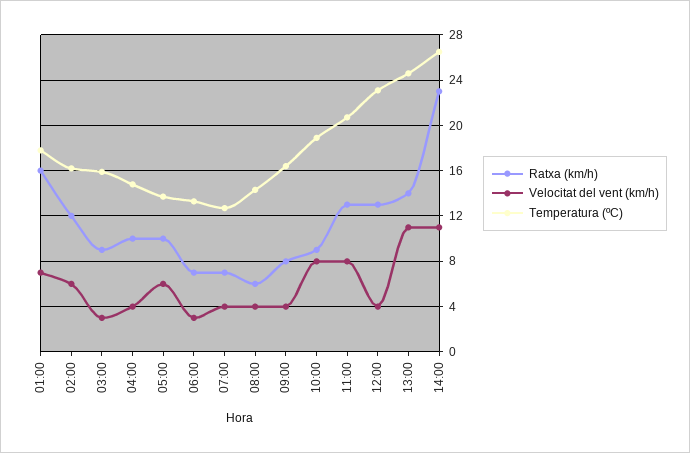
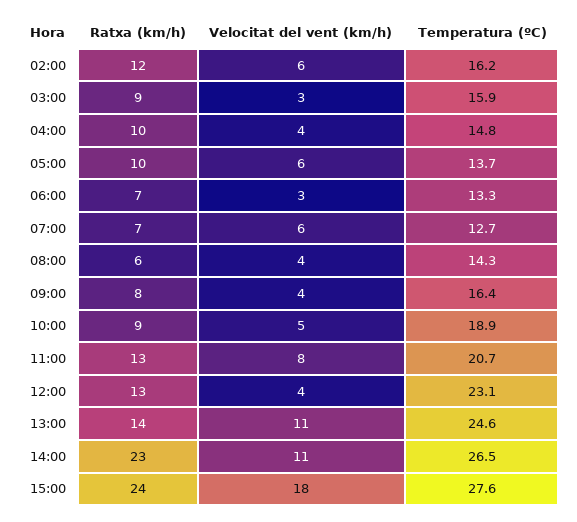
Ratxa (km/h), 01:00: 16 -> none
Velocitat del vent (km/h), 01:00: 7 -> none
Temperatura (ºC), 01:00: 18 -> none
Velocitat del vent (km/h), 07:00: 4 -> 6
Velocitat del vent (km/h), 10:00: 8 -> 5
Ratxa (km/h), 15:00: none -> 24
Velocitat del vent (km/h), 15:00: none -> 18
Temperatura (ºC), 15:00: none -> 27.6

